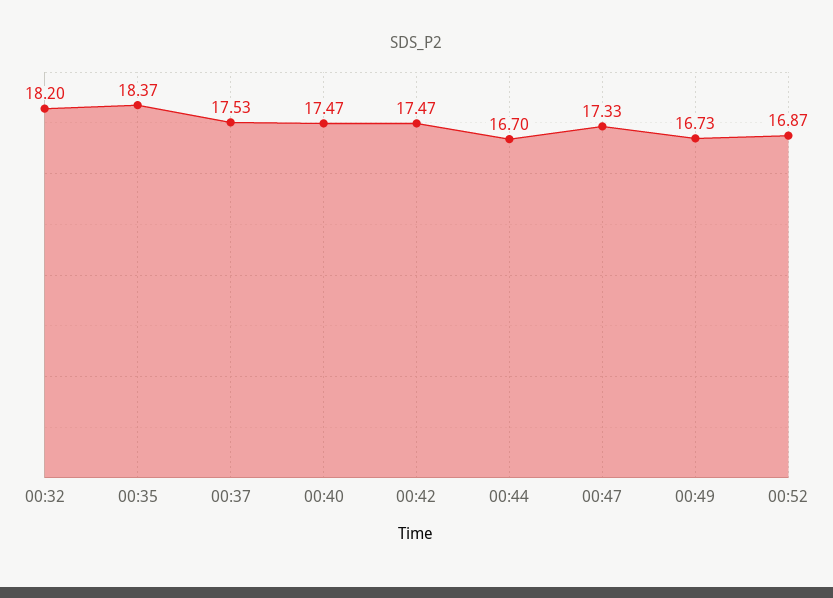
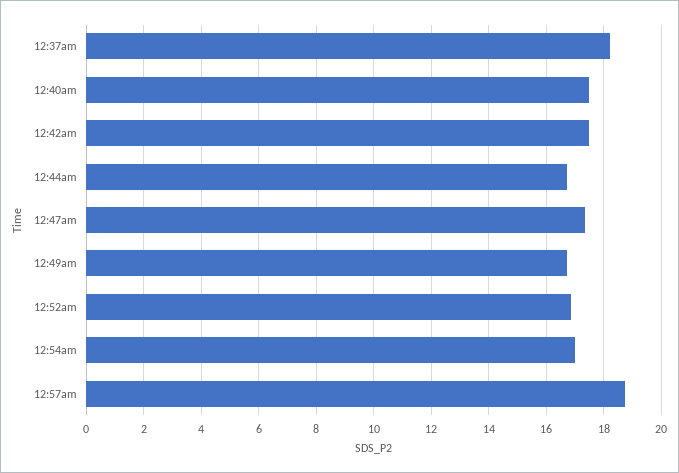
00:32: 18.2 -> none
00:35: 18.37 -> none
00:37: 17.53 -> 18.25
12:54am: none -> 17
12:57am: none -> 18.75

